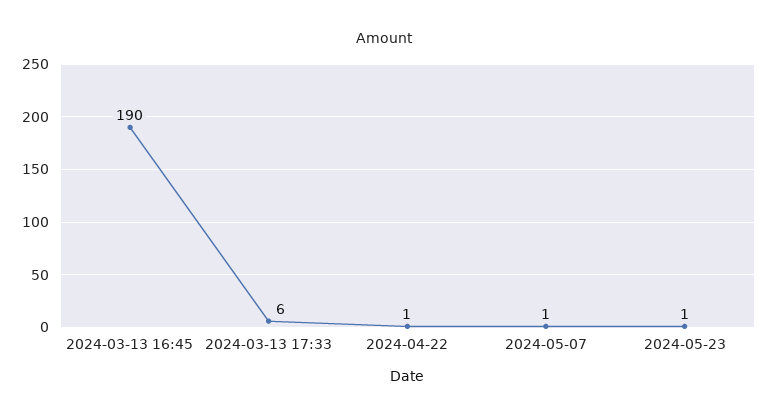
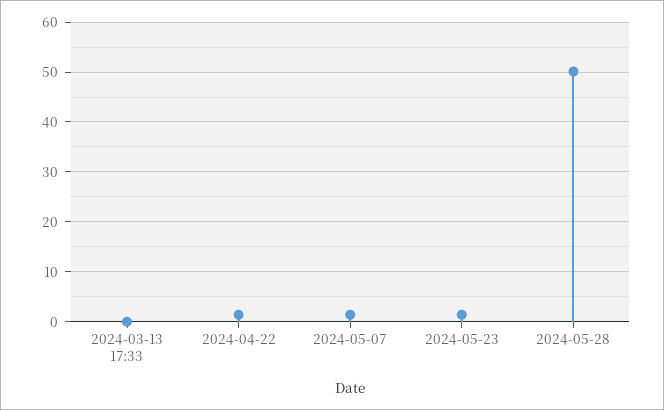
2024-03-13 16:45: 190 -> none
2024-03-13 17:33: 6 -> 0
2024-05-28: none -> 50

